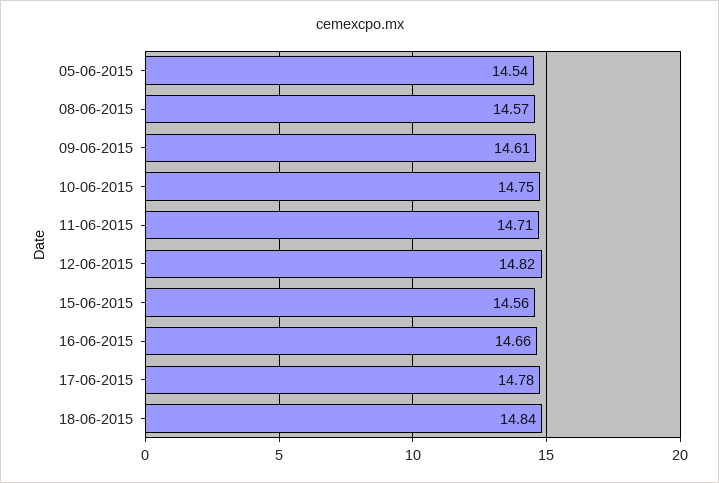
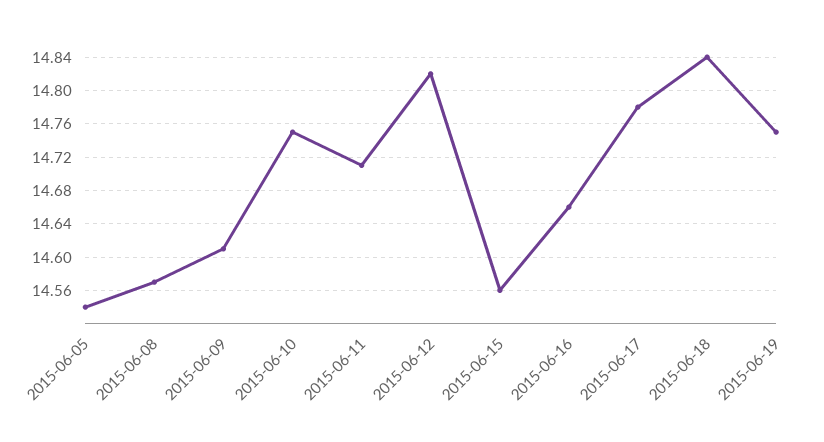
2015-06-19: none -> 14.75

